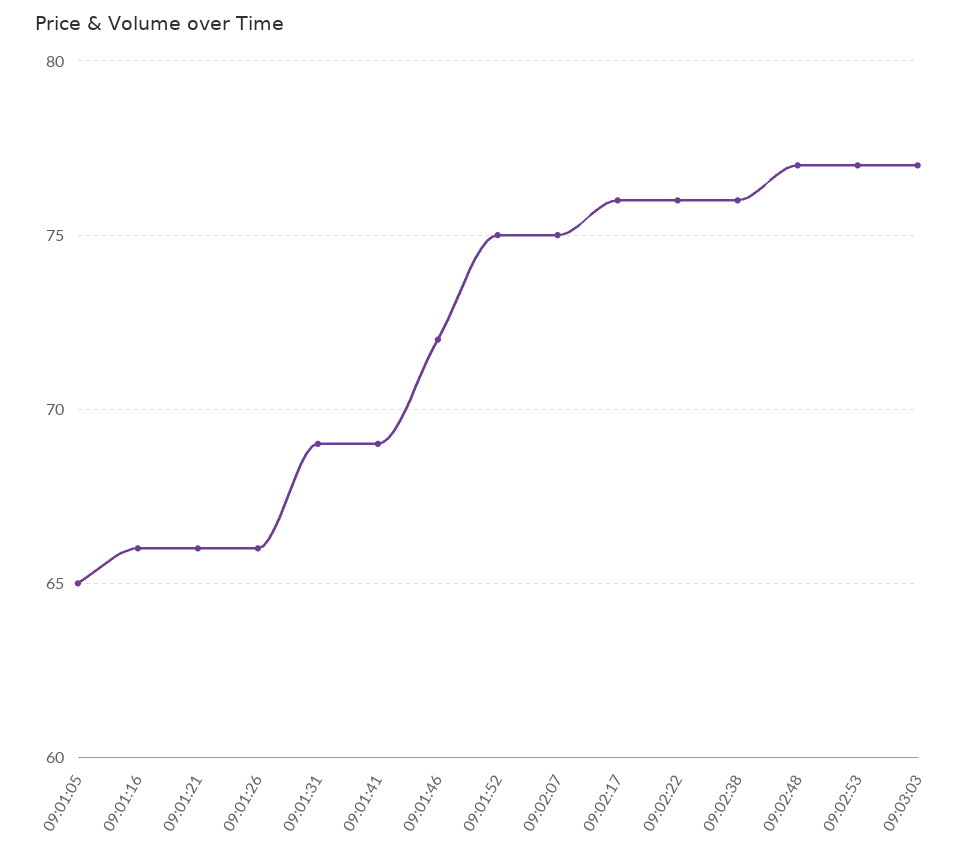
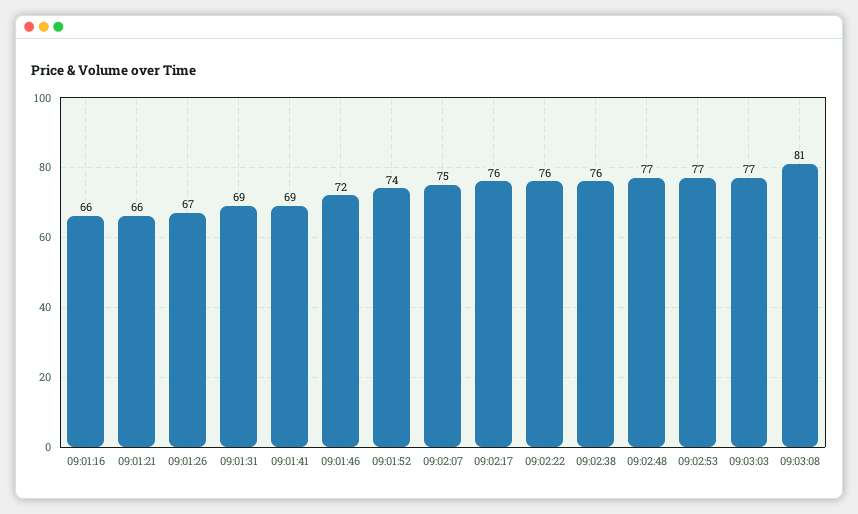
09:01:05: 65 -> none
09:01:26: 66 -> 67
09:01:52: 75 -> 74
09:03:08: none -> 81

